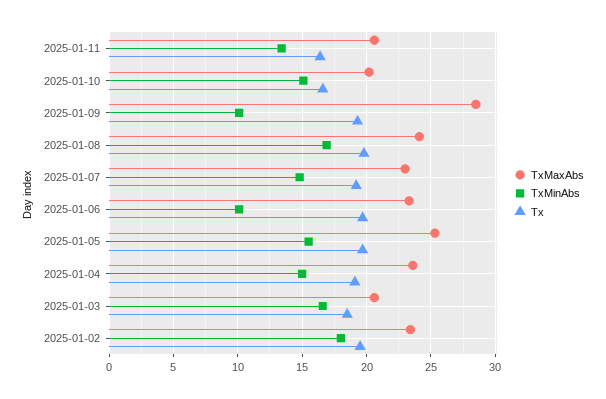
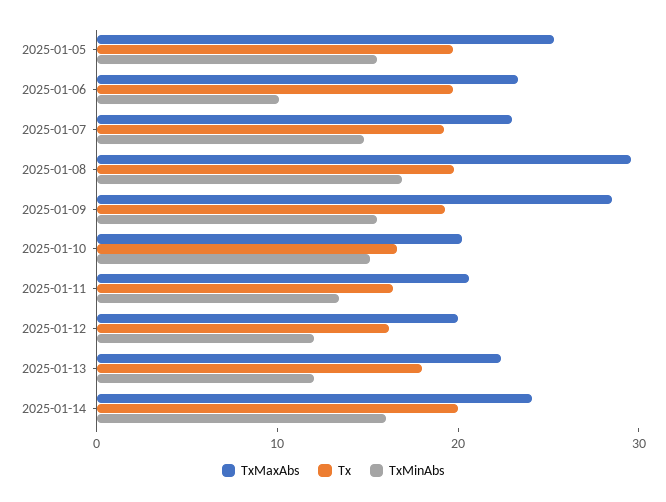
TxMinAbs, 2025-01-09: 10 -> 16
TxMaxAbs, 2025-01-08: 24 -> 30
TxMaxAbs, 2025-01-04: 23.5 -> none
TxMinAbs, 2025-01-04: 15 -> none
Tx, 2025-01-04: 19 -> none
TxMaxAbs, 2025-01-03: 20.5 -> none
TxMinAbs, 2025-01-03: 16.5 -> none
Tx, 2025-01-03: 18.5 -> none
TxMaxAbs, 2025-01-02: 23.5 -> none
TxMinAbs, 2025-01-02: 18 -> none
Tx, 2025-01-02: 19.5 -> none
TxMaxAbs, 2025-01-12: none -> 20
Tx, 2025-01-12: none -> 16
TxMinAbs, 2025-01-12: none -> 12
TxMaxAbs, 2025-01-13: none -> 22
Tx, 2025-01-13: none -> 18
TxMinAbs, 2025-01-13: none -> 12
TxMaxAbs, 2025-01-14: none -> 24
Tx, 2025-01-14: none -> 20
TxMinAbs, 2025-01-14: none -> 16

